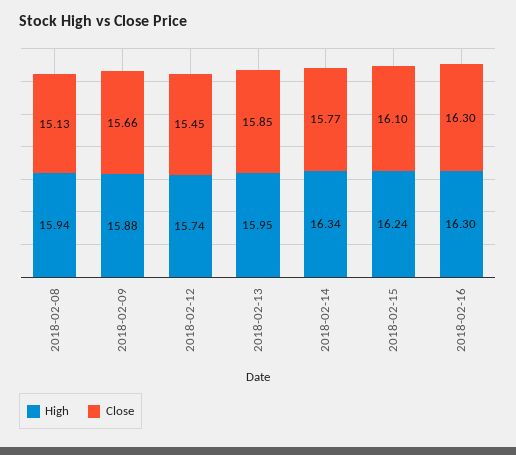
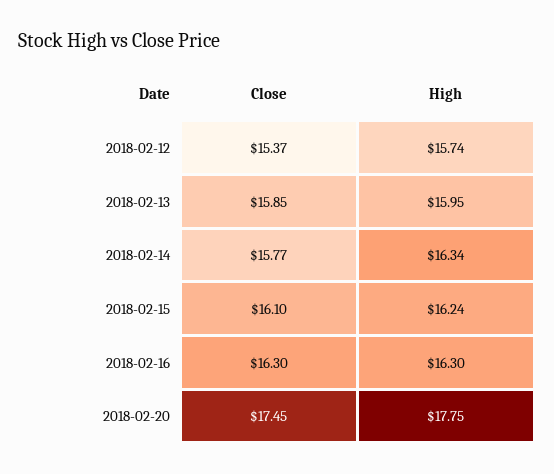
High, 2018-02-08: 15.94 -> none
Close, 2018-02-08: 15.13 -> none
High, 2018-02-09: 15.88 -> none
Close, 2018-02-09: 15.66 -> none
Close, 2018-02-12: 15.45 -> 15.37
Close, 2018-02-20: none -> 17.45
High, 2018-02-20: none -> 17.75

